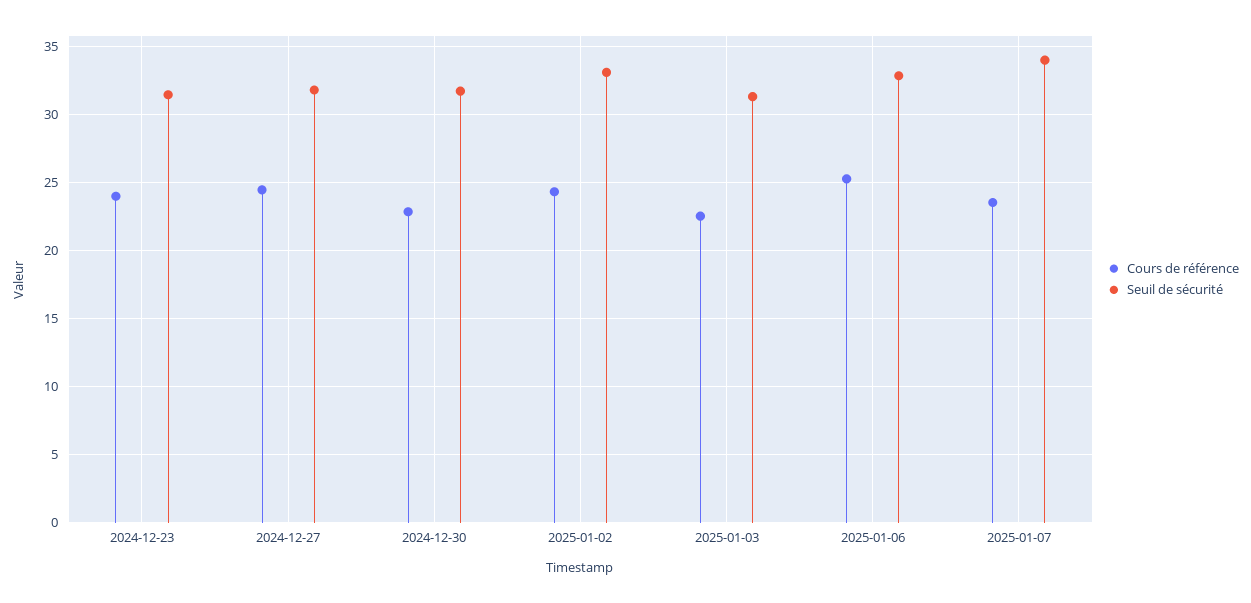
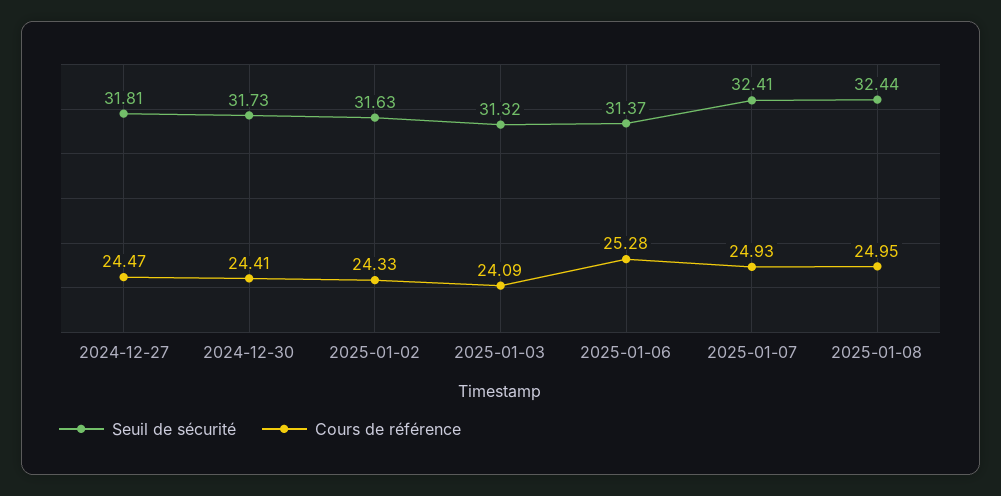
Cours de référence, 2024-12-23: 24 -> none
Seuil de sécurité, 2024-12-23: 31.5 -> none
Cours de référence, 2024-12-30: 23 -> 24.41
Seuil de sécurité, 2025-01-02: 33 -> 31.63
Cours de référence, 2025-01-03: 22.5 -> 24.09
Seuil de sécurité, 2025-01-06: 33 -> 31.37
Cours de référence, 2025-01-07: 23.5 -> 24.93
Seuil de sécurité, 2025-01-07: 34 -> 32.41
Seuil de sécurité, 2025-01-08: none -> 32.44
Cours de référence, 2025-01-08: none -> 24.95

